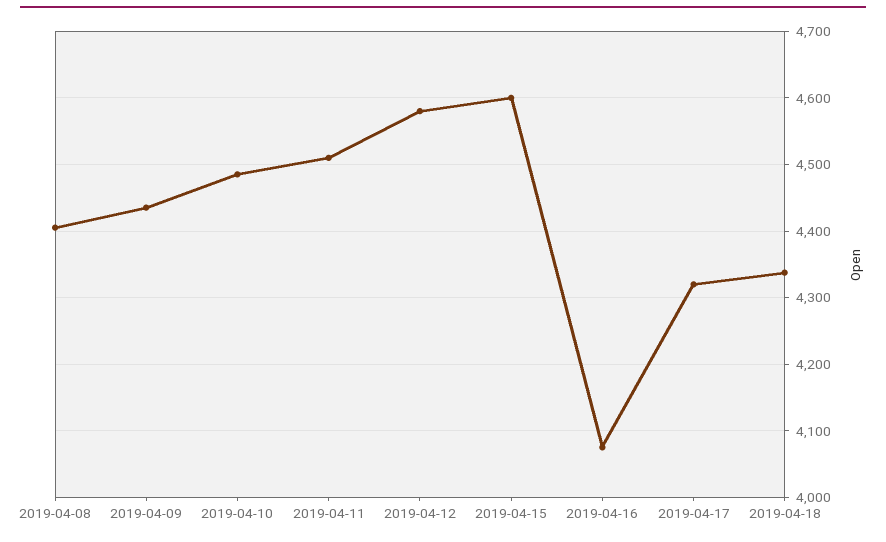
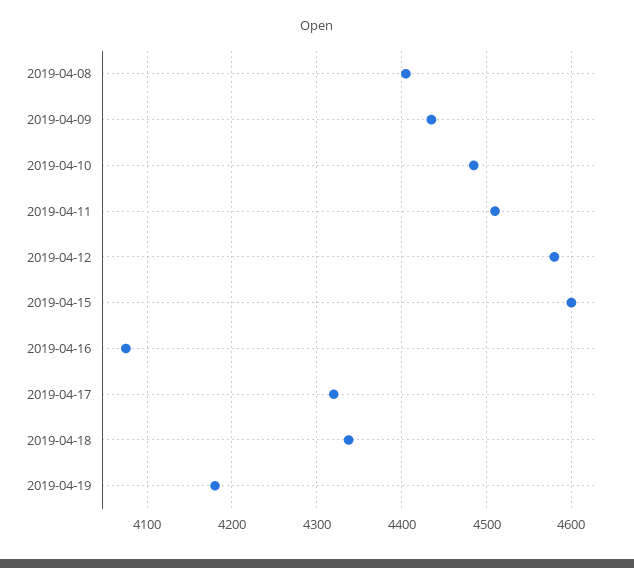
2019-04-19: none -> 4180

